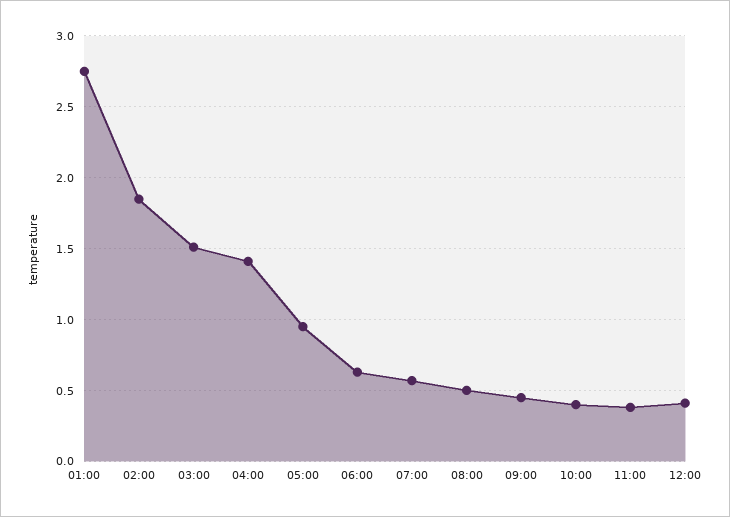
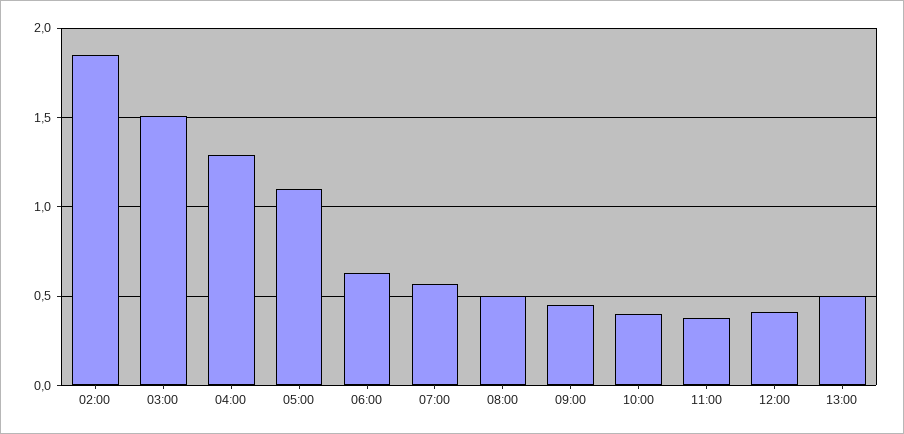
01:00: 2.75 -> none
04:00: 1.4 -> 1.3
05:00: 0.95 -> 1.1
13:00: none -> 0.5

